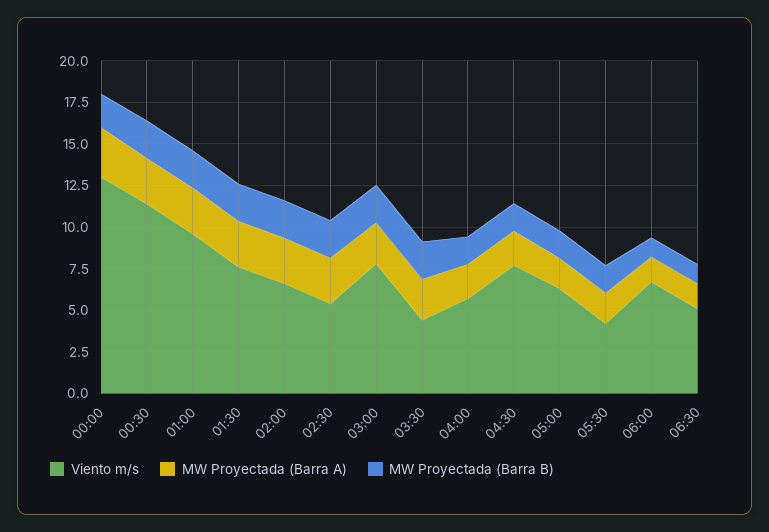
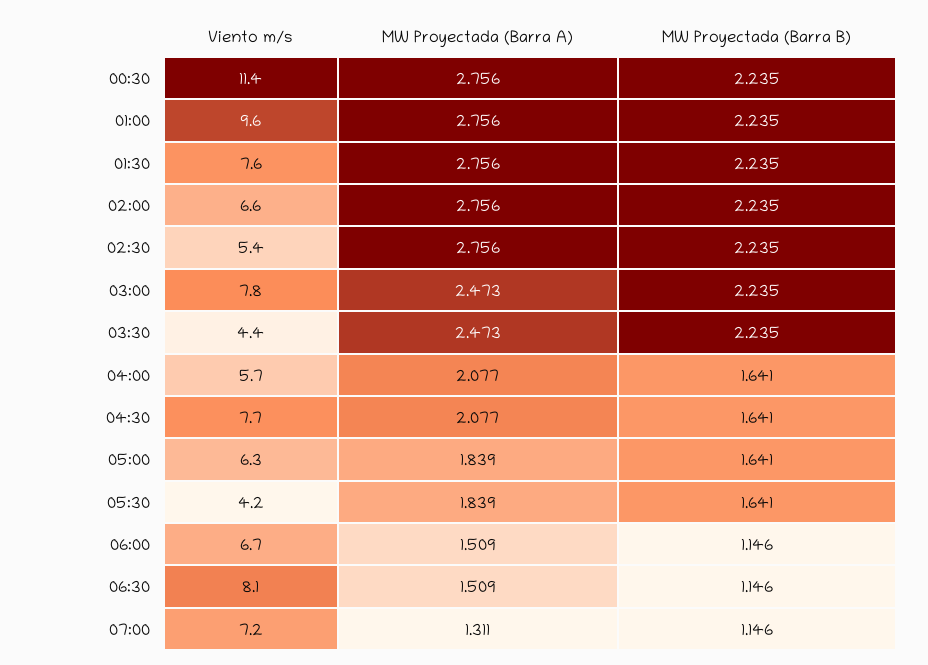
Viento m/s, 00:00: 13 -> none
MW Proyectada (Barra A), 00:00: 3 -> none
MW Proyectada (Barra B), 00:00: 2 -> none
Viento m/s, 06:30: 5 -> 8.1
Viento m/s, 07:00: none -> 7.2
MW Proyectada (Barra A), 07:00: none -> 1.311
MW Proyectada (Barra B), 07:00: none -> 1.146

